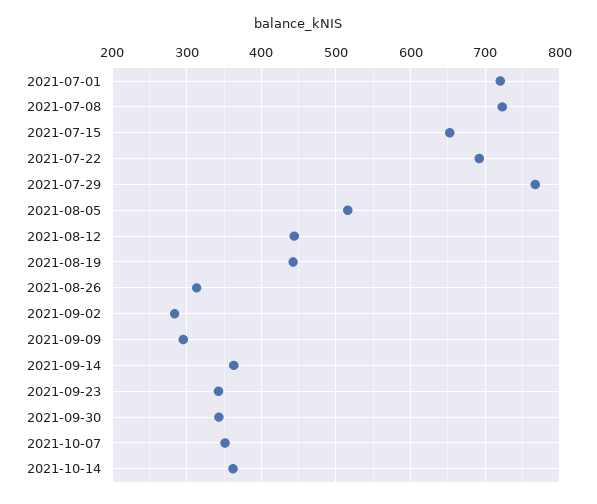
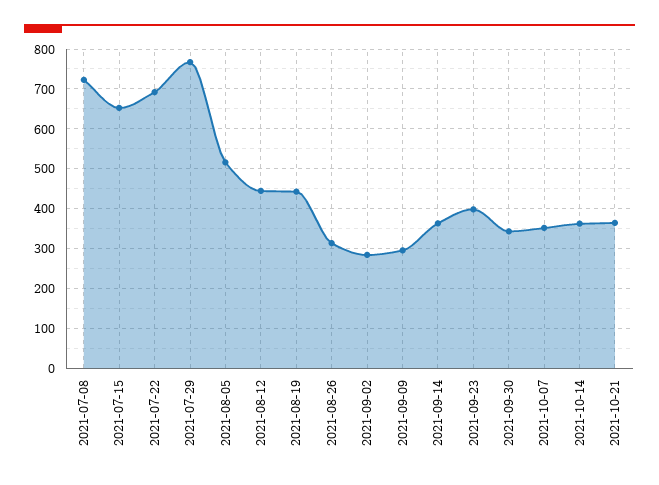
2021-07-01: 720 -> none
2021-09-23: 340 -> 400
2021-10-21: none -> 360

